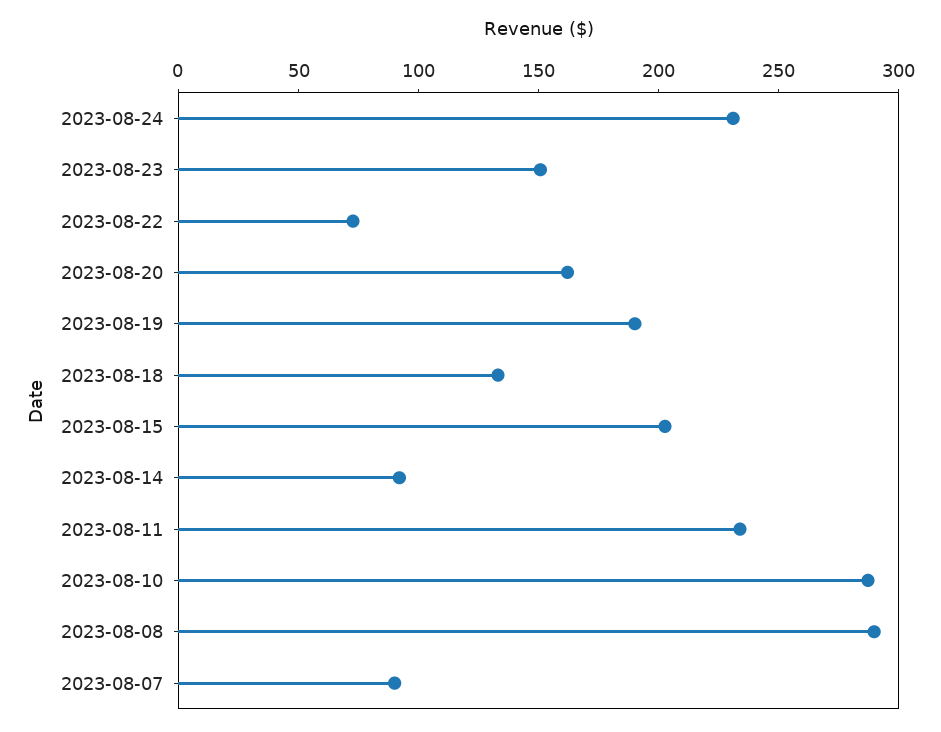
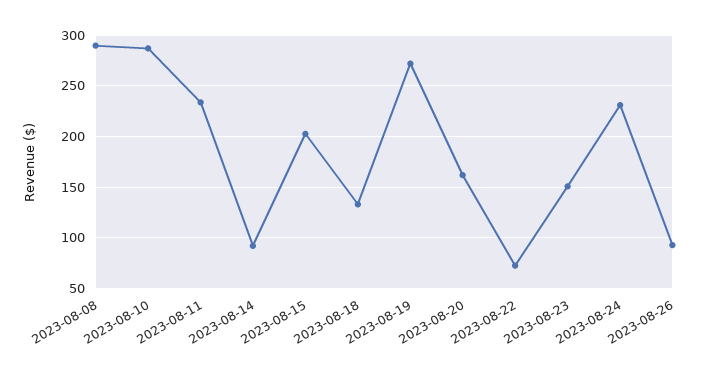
2023-08-19: 190 -> 270
2023-08-07: 90 -> none
2023-08-26: none -> 90

